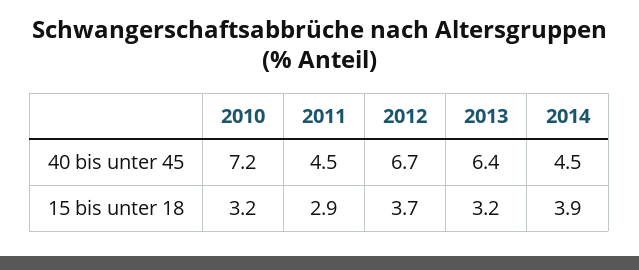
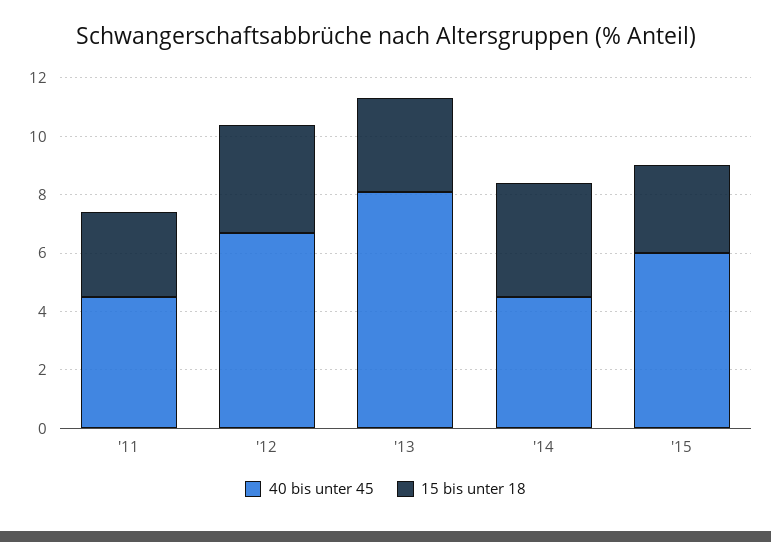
40 bis unter 45, 2010: 7.2 -> none
40 bis unter 45, 2013: 6.4 -> 8
15 bis unter 18, 2010: 3.2 -> none
40 bis unter 45, '15: none -> 6
15 bis unter 18, '15: none -> 3

